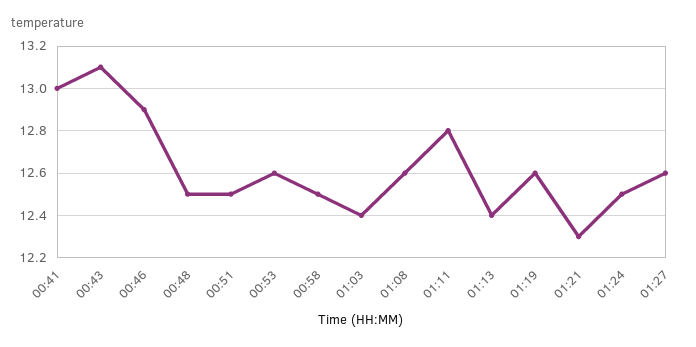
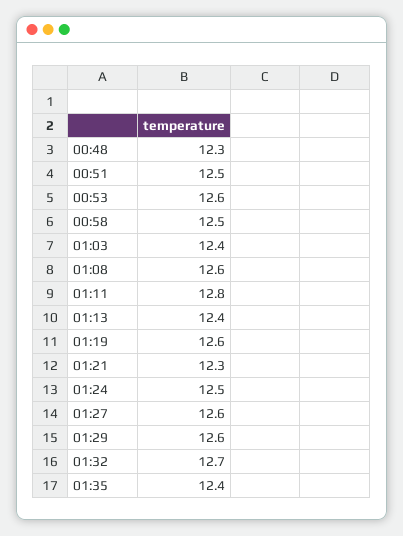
00:41: 13 -> none
00:43: 13.1 -> none
00:46: 12.9 -> none
00:48: 12.5 -> 12.3
01:29: none -> 12.6
01:32: none -> 12.7
01:35: none -> 12.4

